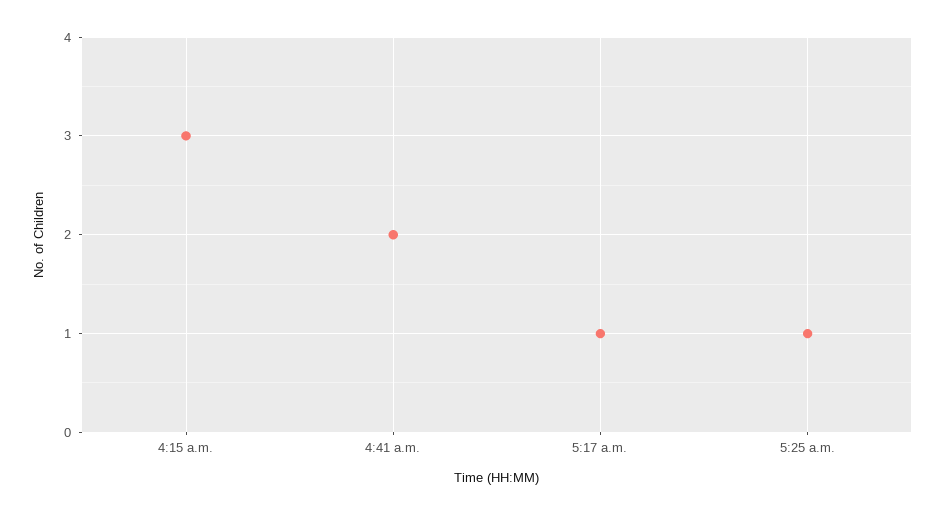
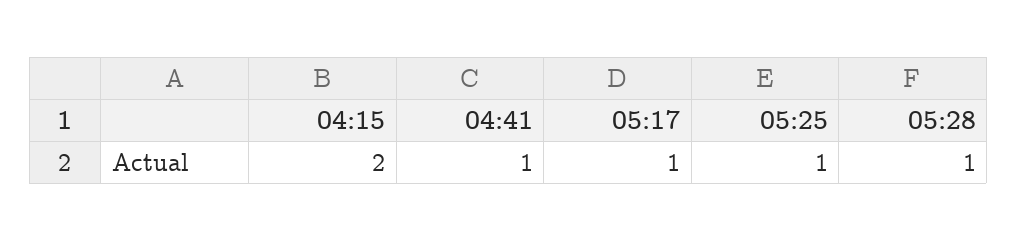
4:15 a.m.: 3 -> 2
4:41 a.m.: 2 -> 1
05:28: none -> 1

